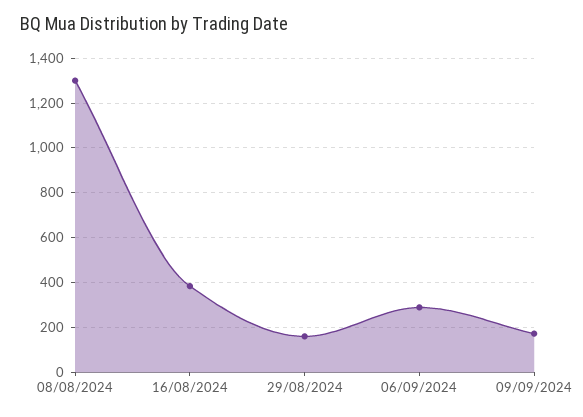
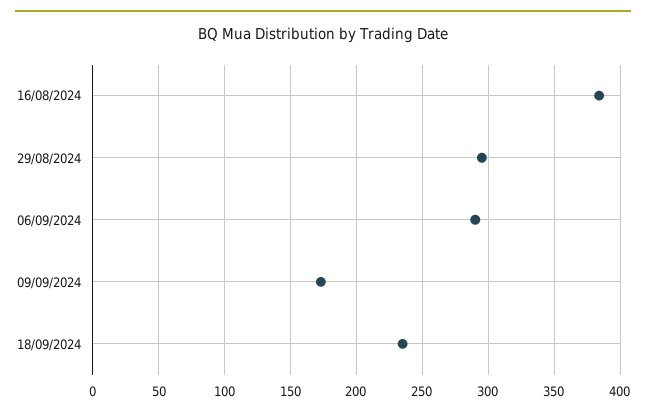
08/08/2024: 1300 -> none
29/08/2024: 150 -> 295
18/09/2024: none -> 235

